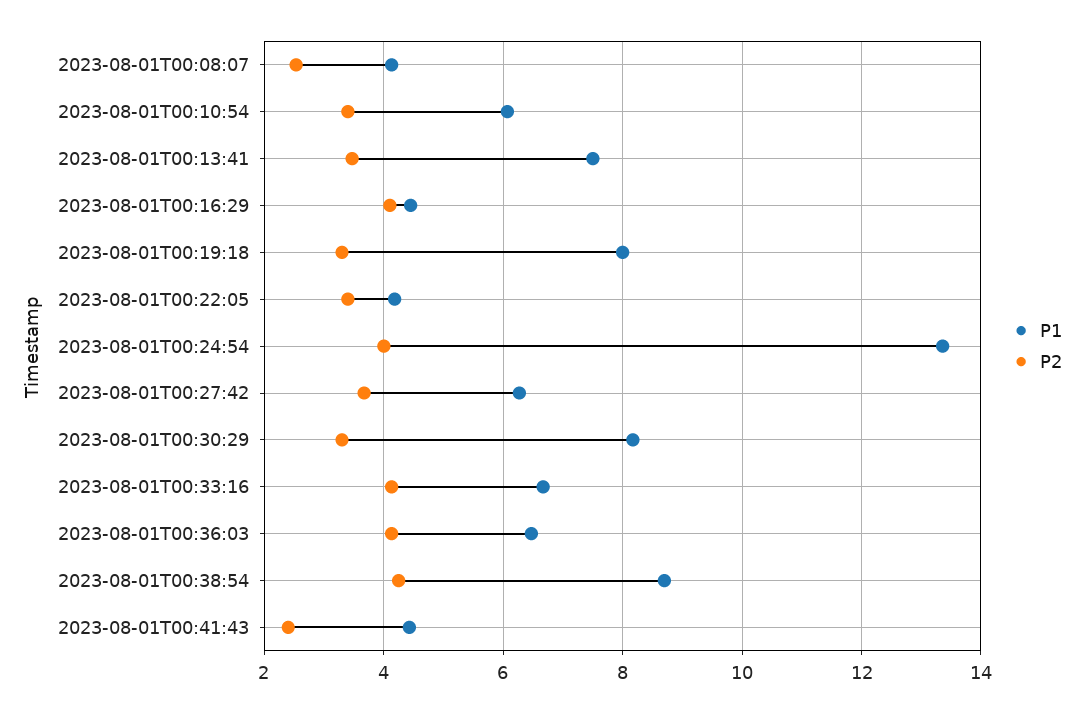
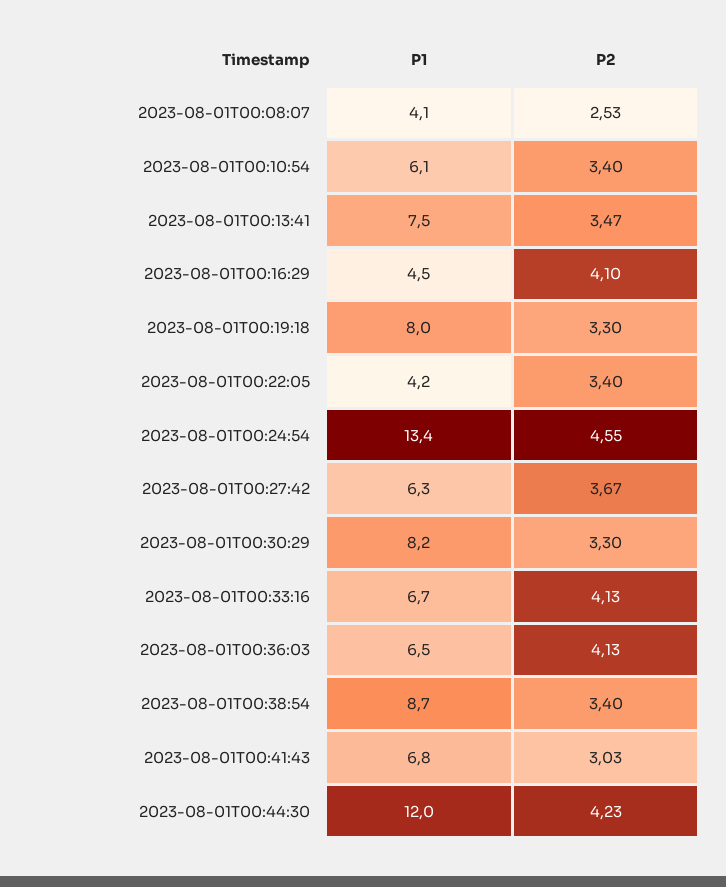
P2, 2023-08-01T00:24:54: 4 -> 4.55
P2, 2023-08-01T00:38:54: 4.2 -> 3.4
P1, 2023-08-01T00:41:43: 4.4 -> 6.8
P2, 2023-08-01T00:41:43: 2.4 -> 3.03
P1, 2023-08-01T00:44:30: none -> 12
P2, 2023-08-01T00:44:30: none -> 4.23

